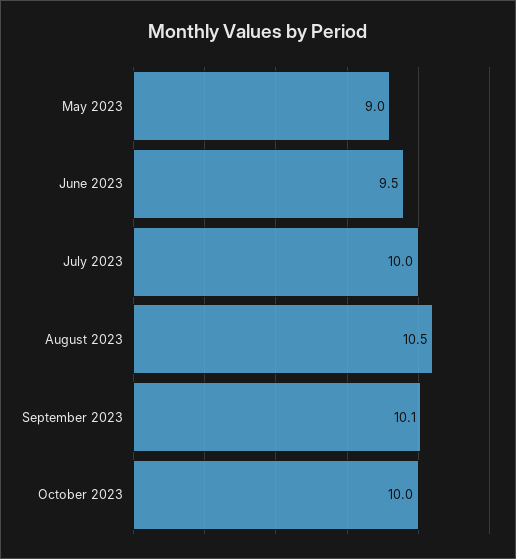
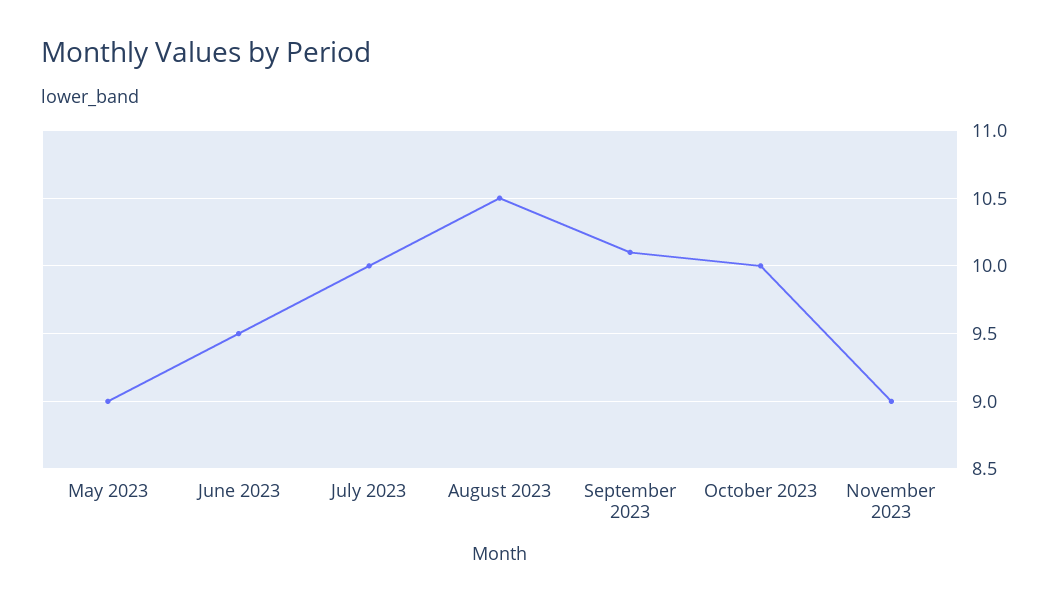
November 2023: none -> 9

